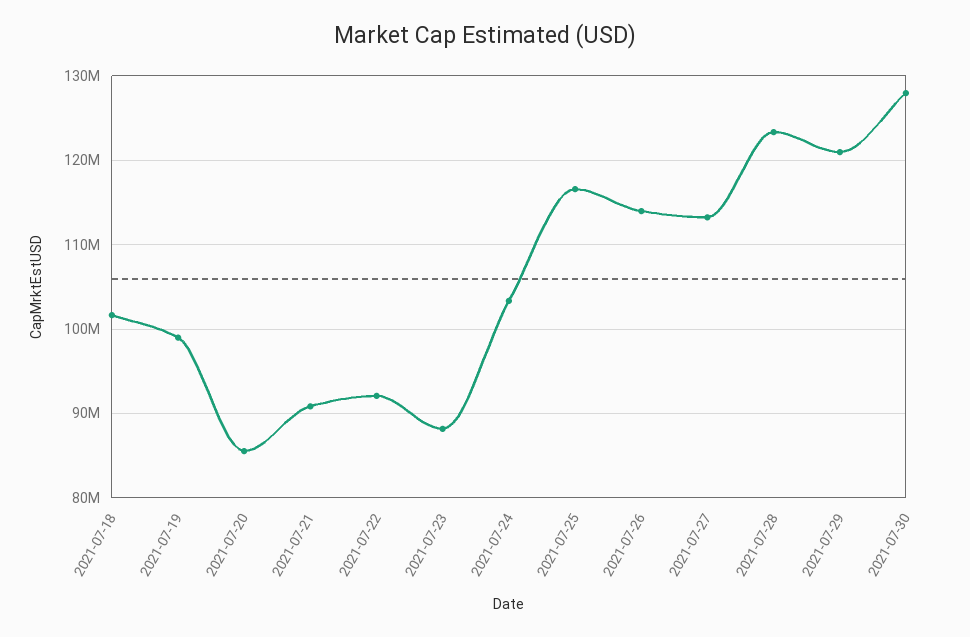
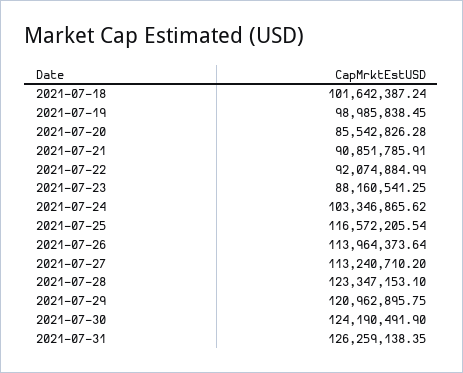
2021-07-30: 128000000 -> 124190491.9
2021-07-31: none -> 126259138.35

